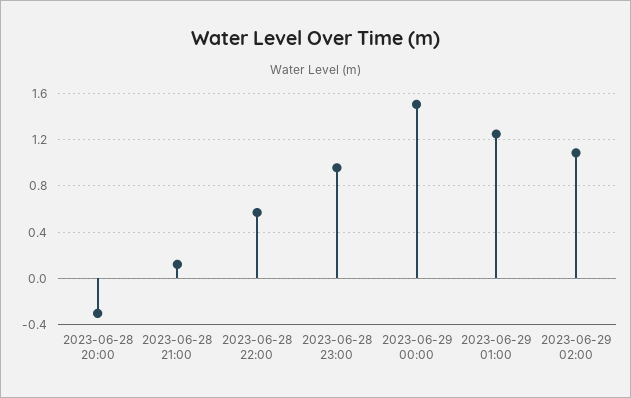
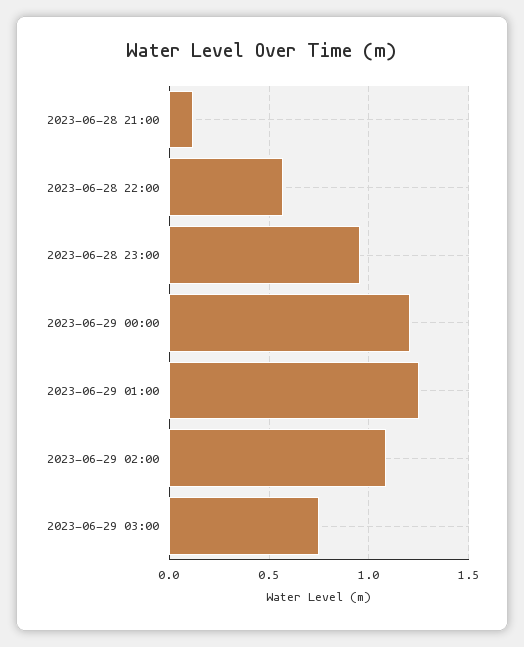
2023-06-28 20:00: -0.3 -> none
2023-06-29 00:00: 1.5 -> 1.2
2023-06-29 03:00: none -> 0.75

